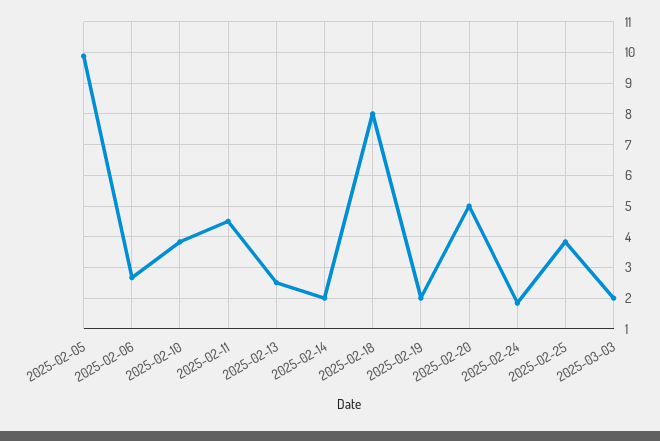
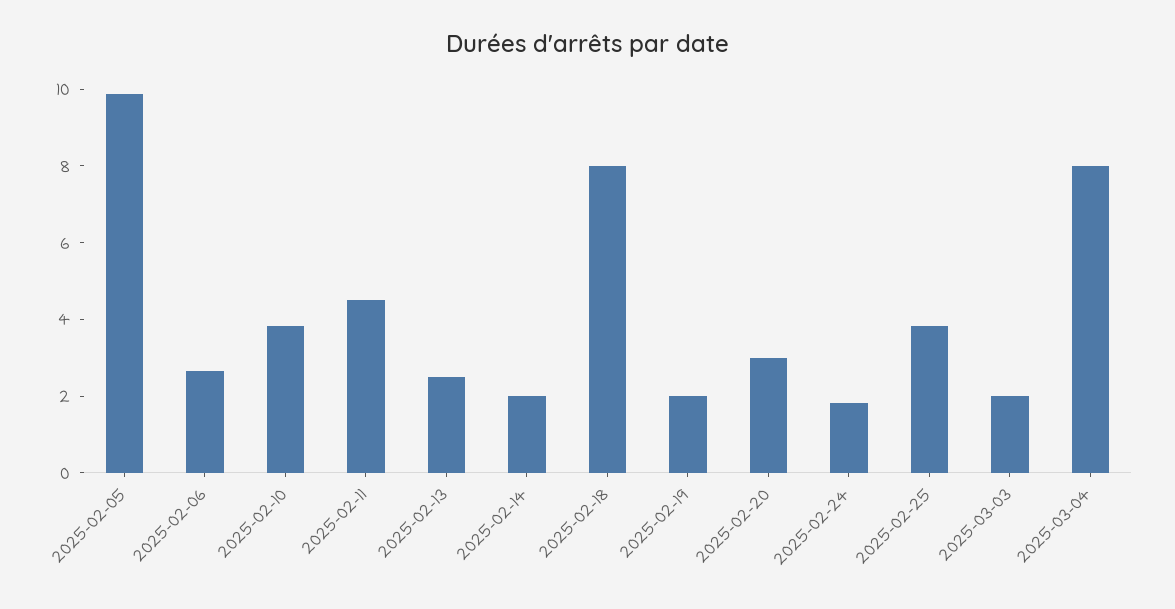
2025-02-20: 5 -> 3
2025-03-04: none -> 8

